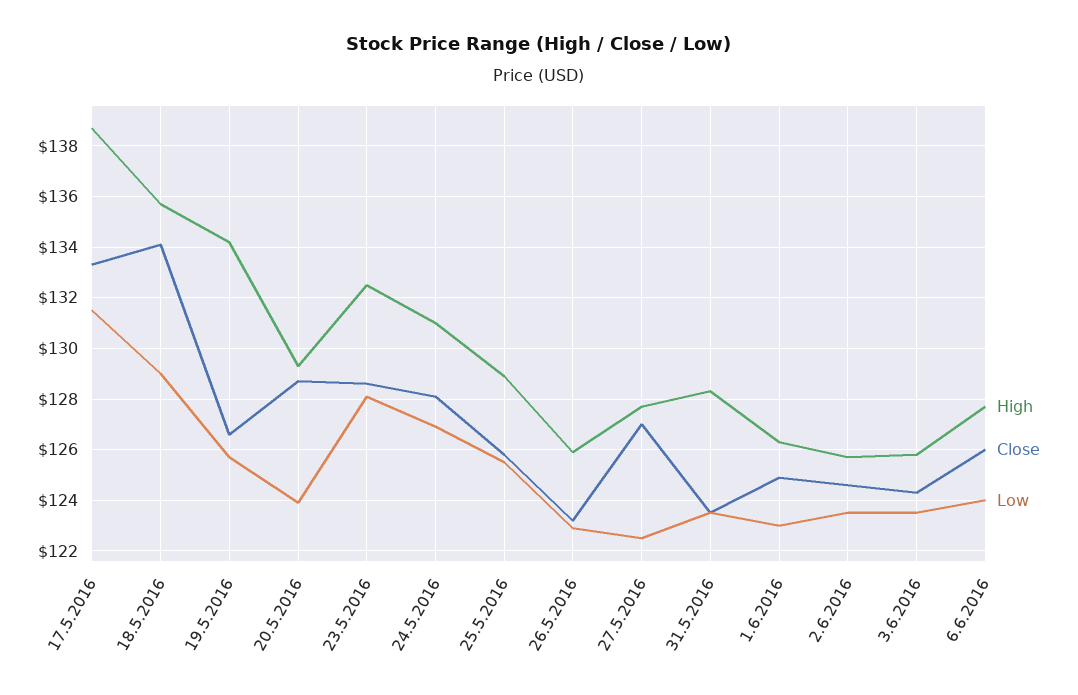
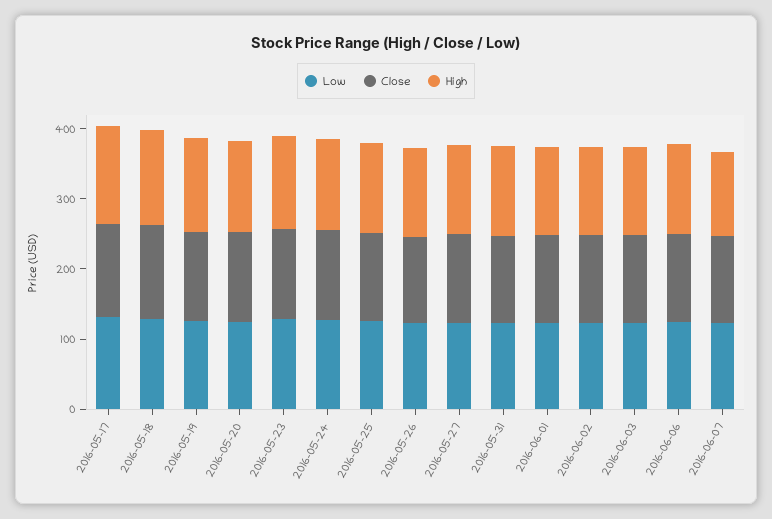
Low, 2016-06-07: none -> 120
Close, 2016-06-07: none -> 120
High, 2016-06-07: none -> 120

